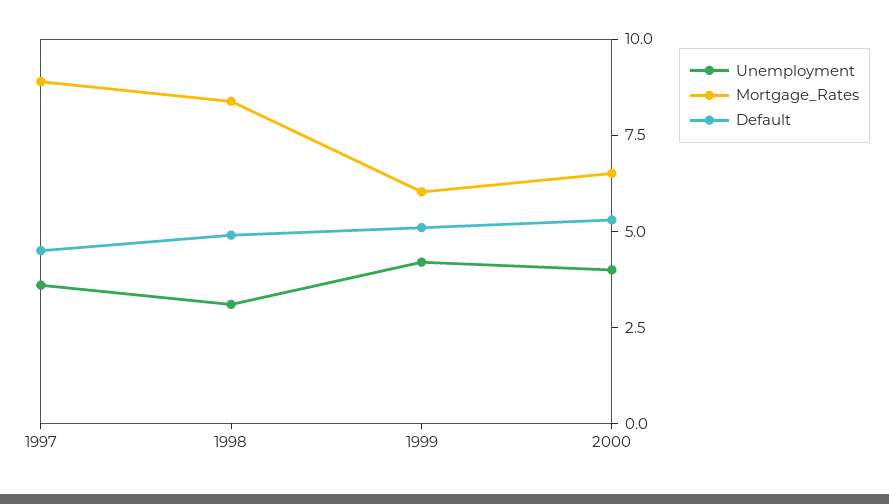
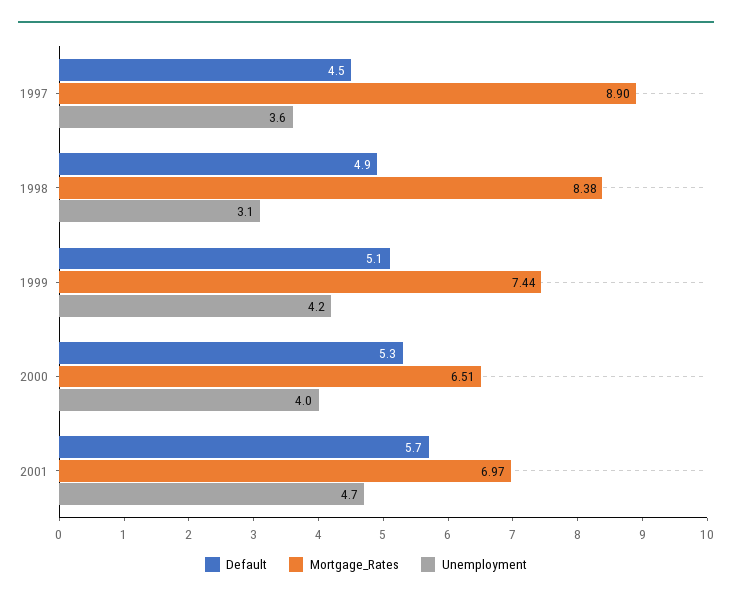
Mortgage_Rates, 1999: 6 -> 7.44
Default, 2001: none -> 5.7
Mortgage_Rates, 2001: none -> 6.97
Unemployment, 2001: none -> 4.7

